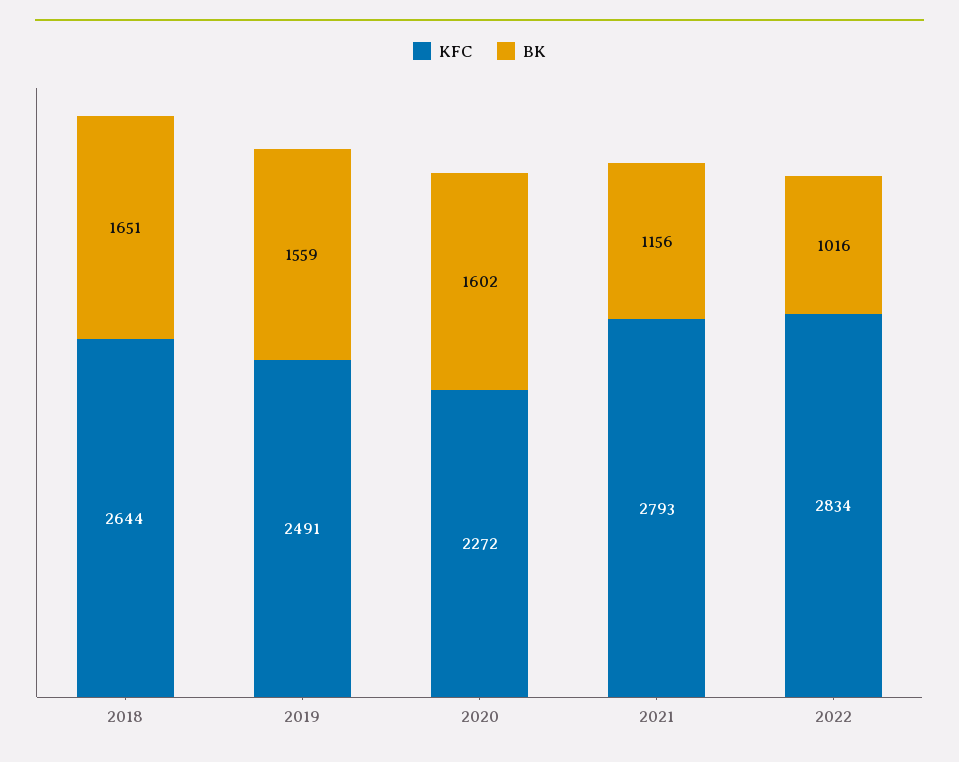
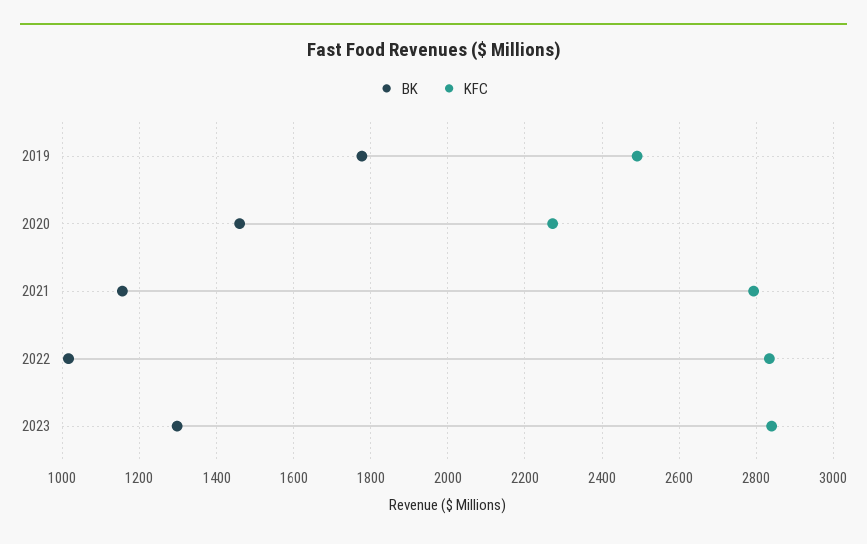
KFC, 2018: 2644 -> none
BK, 2018: 1651 -> none
BK, 2019: 1559 -> 1780
BK, 2020: 1602 -> 1460
BK, 2023: none -> 1300
KFC, 2023: none -> 2840

